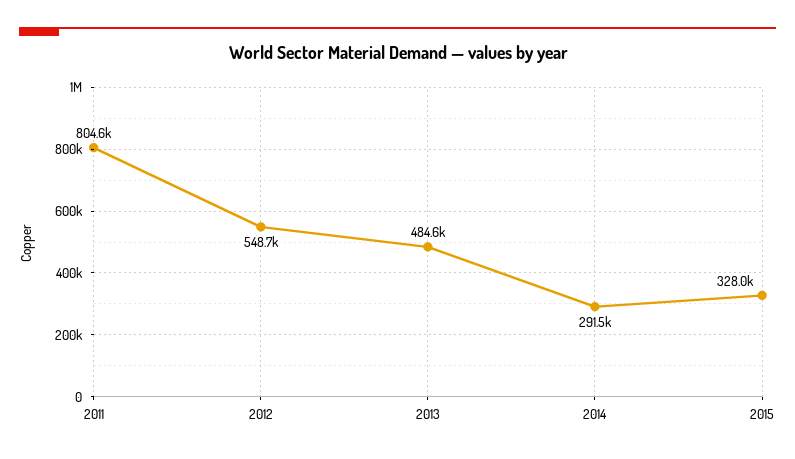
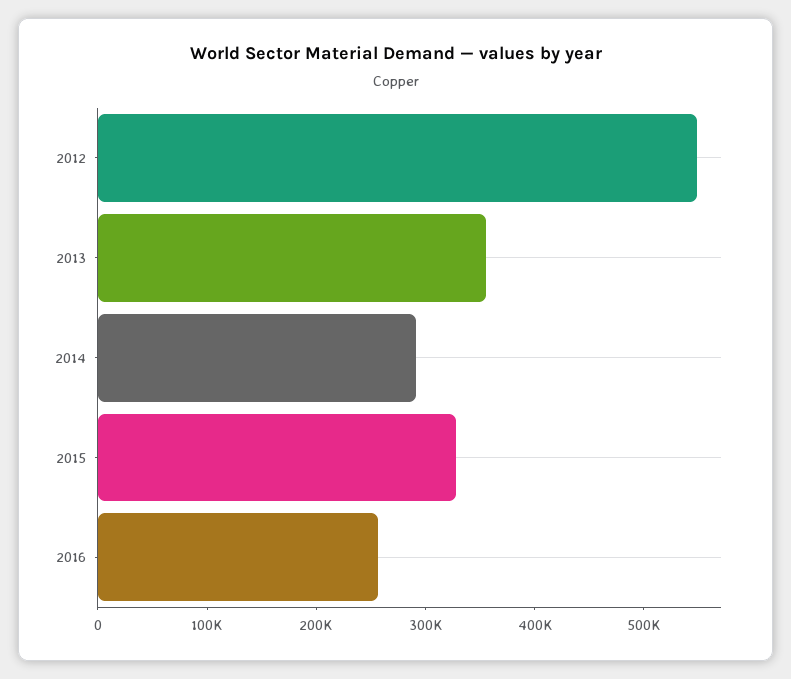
2011: 804600 -> none
2013: 484600 -> 360000
2016: none -> 260000

